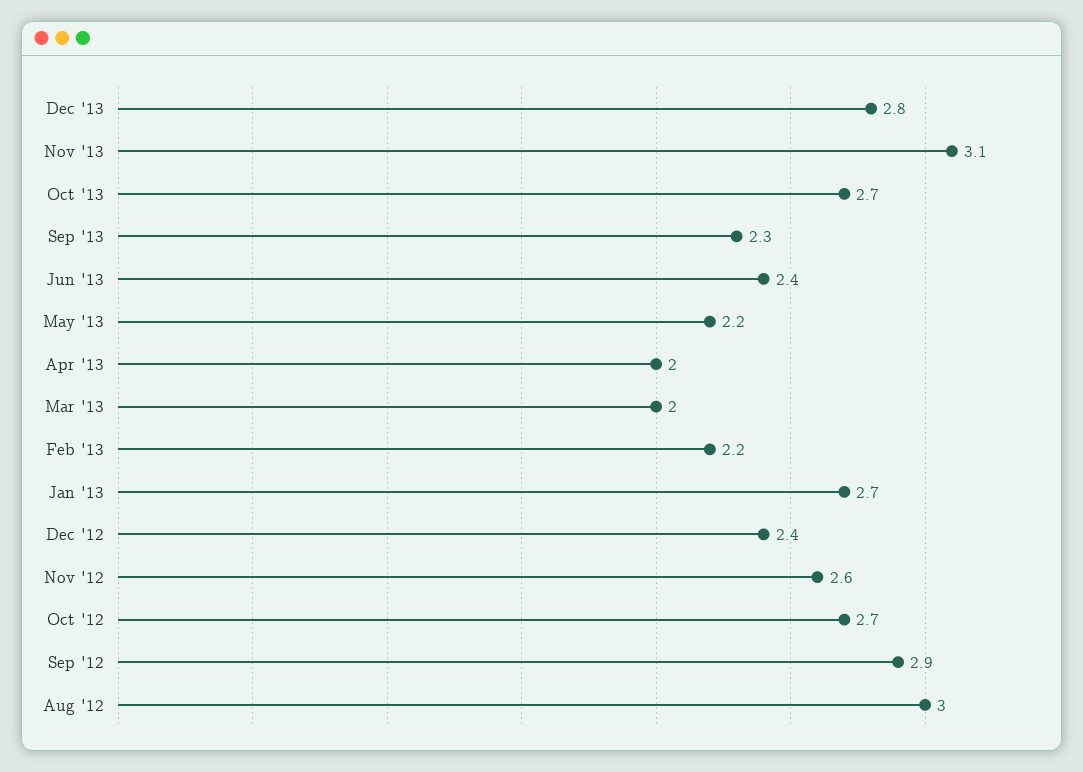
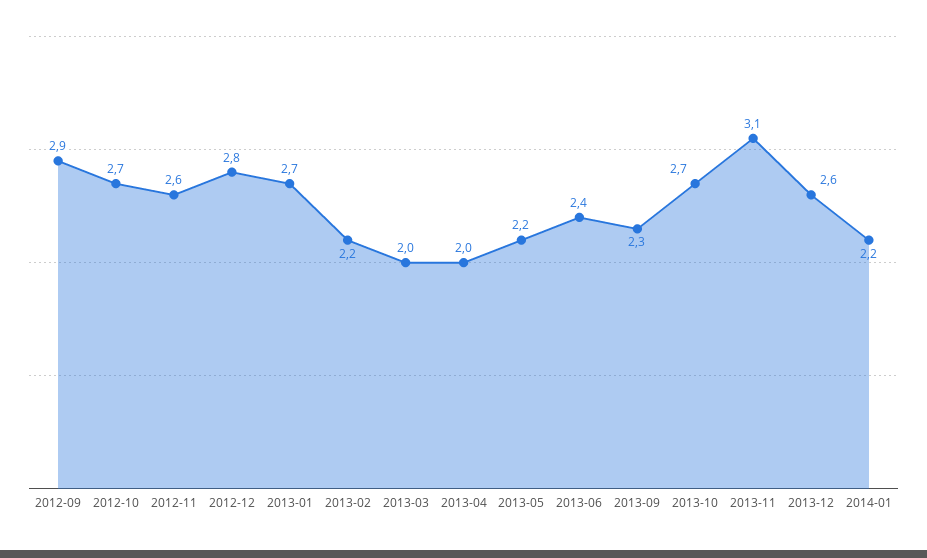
Dec '13: 2.8 -> 2.6
Dec '12: 2.4 -> 2.8
Aug '12: 3 -> none
2014-01: none -> 2.2

